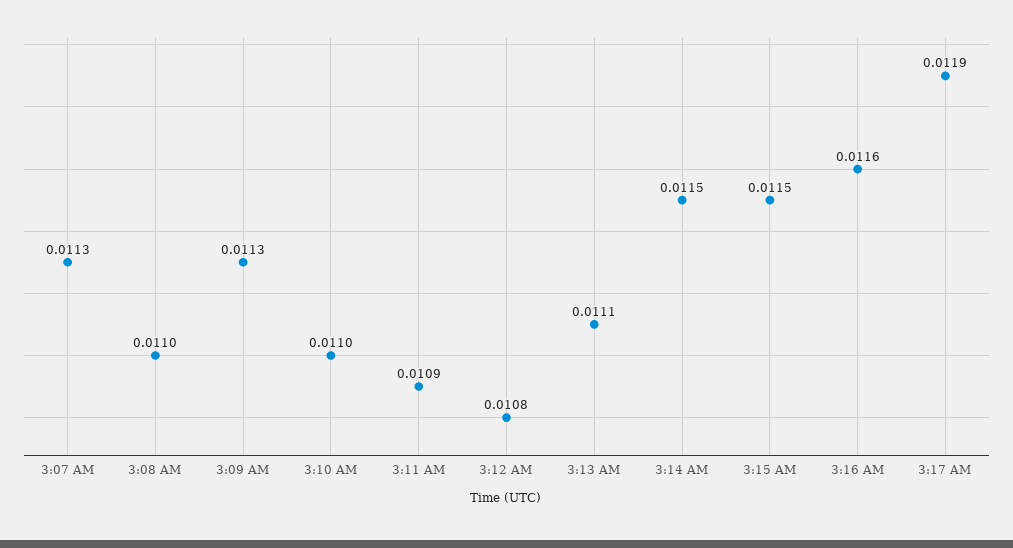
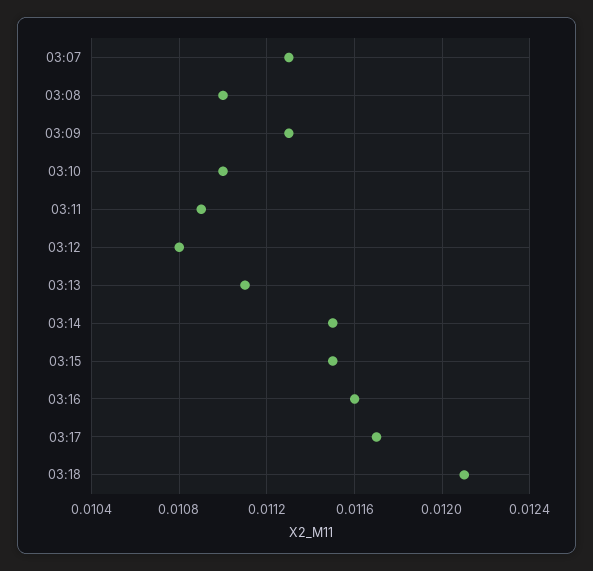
3:17 AM: 0.0119 -> 0.0117
03:18: none -> 0.0121

